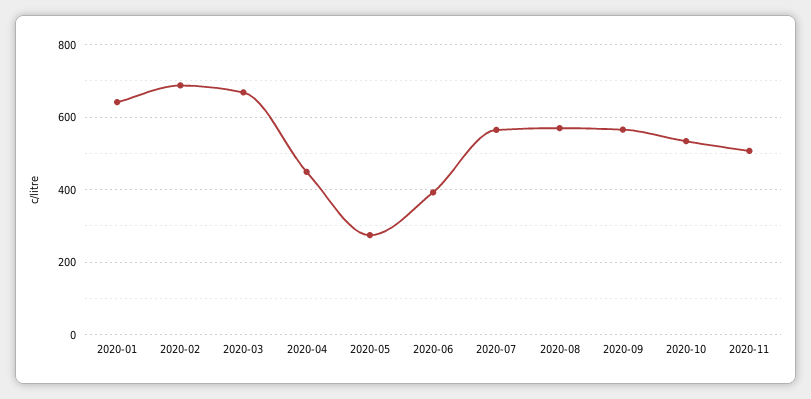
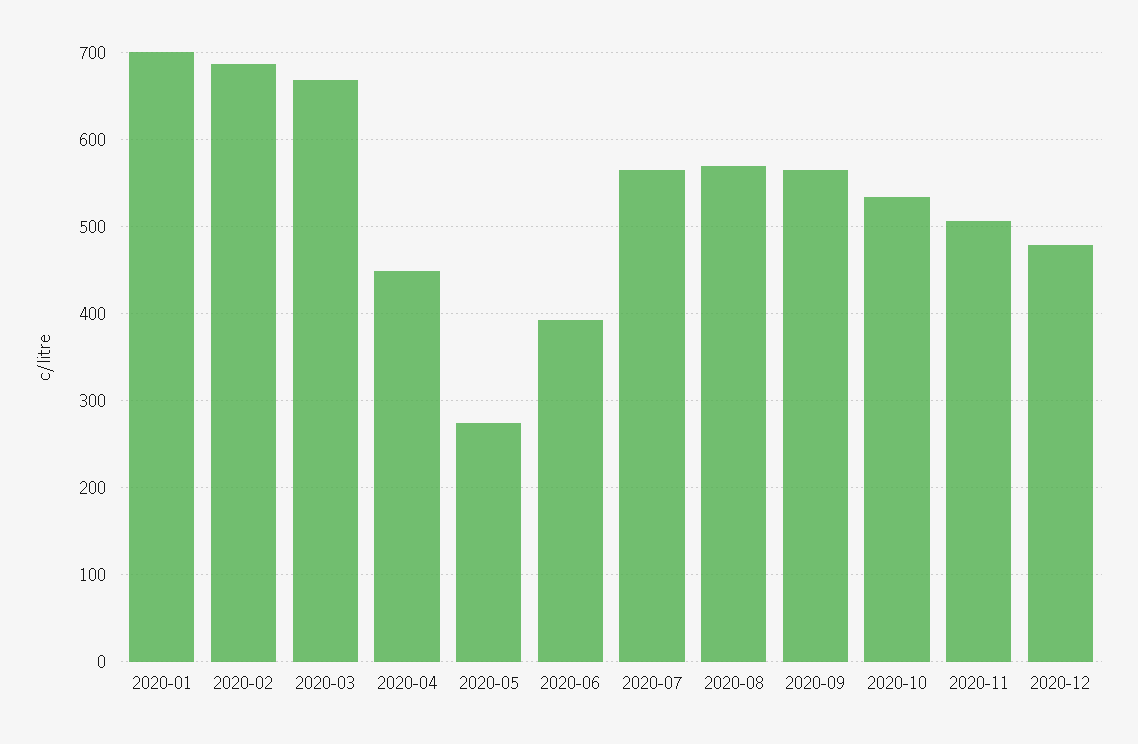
2020-01: 640 -> 700
2020-12: none -> 480

